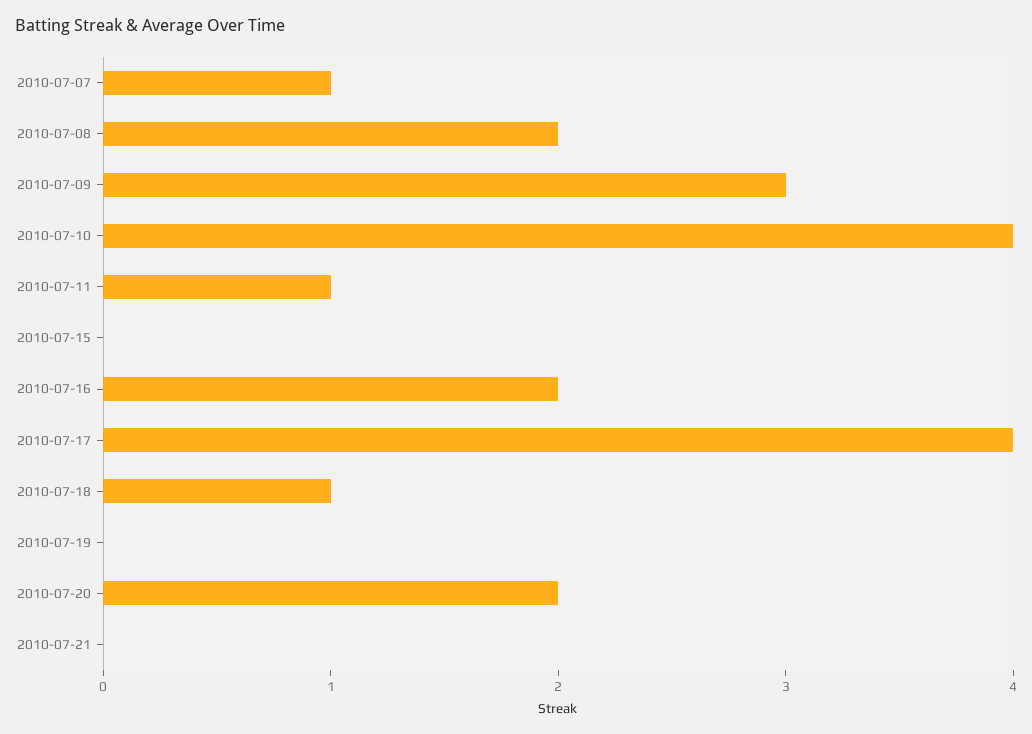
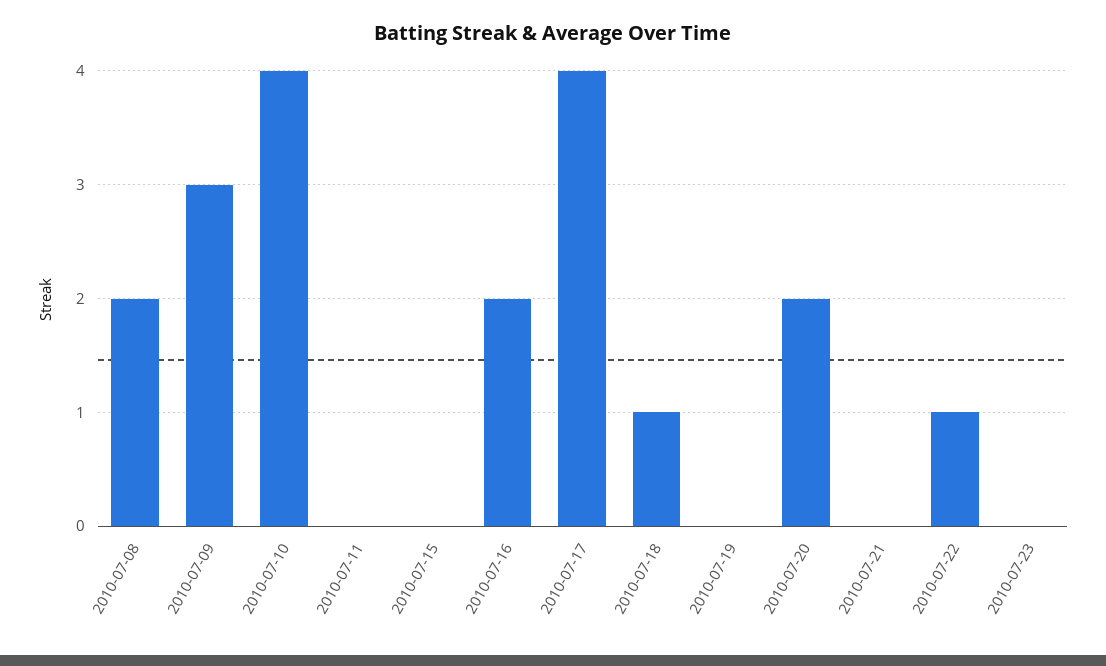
2010-07-07: 1 -> none
2010-07-11: 1 -> 0
2010-07-22: none -> 1
2010-07-23: none -> 0

